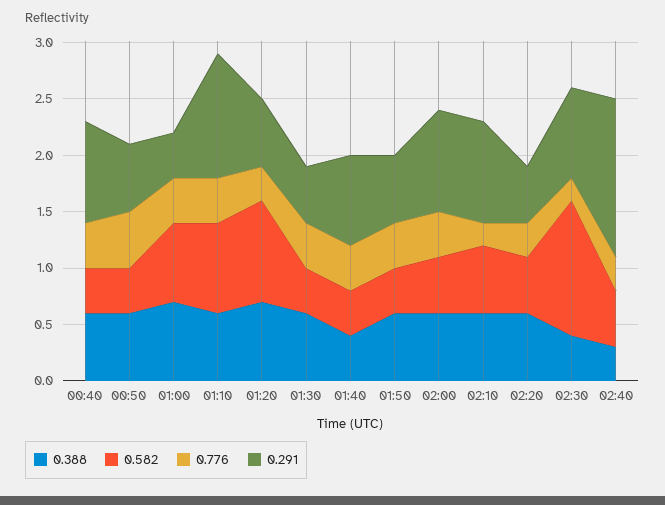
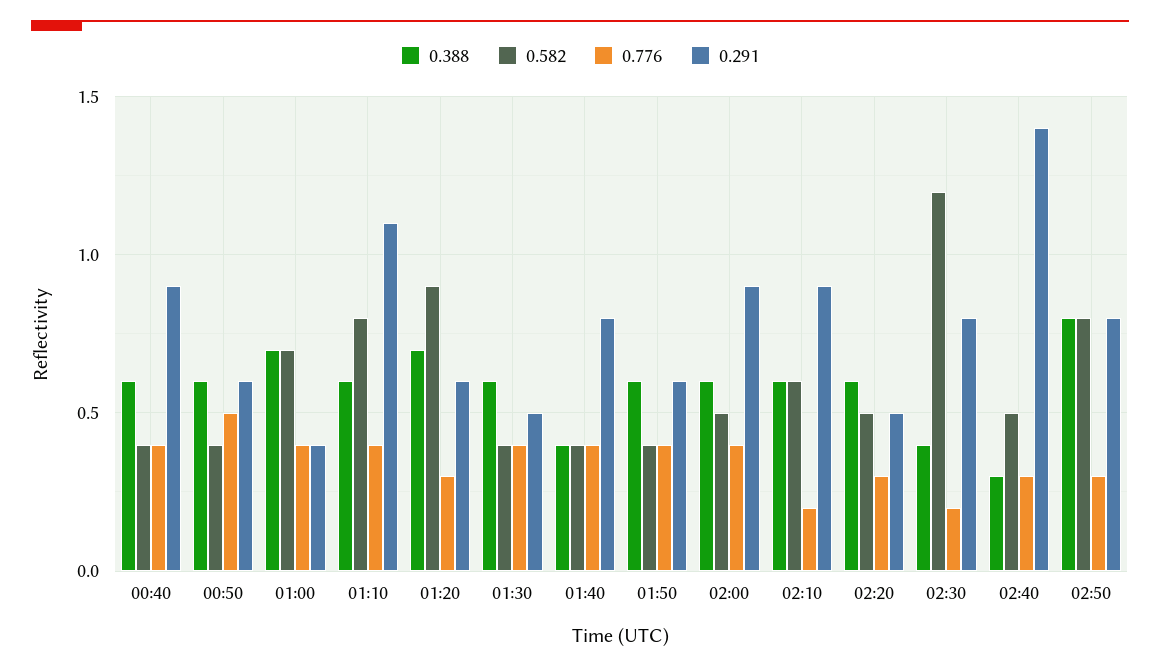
0.388, 02:50: none -> 0.8
0.582, 02:50: none -> 0.8
0.776, 02:50: none -> 0.3
0.291, 02:50: none -> 0.8

